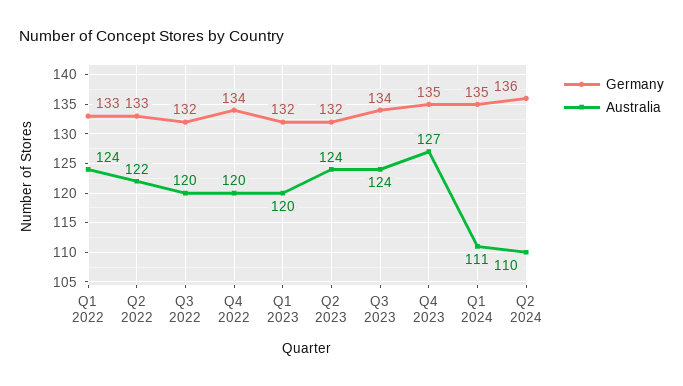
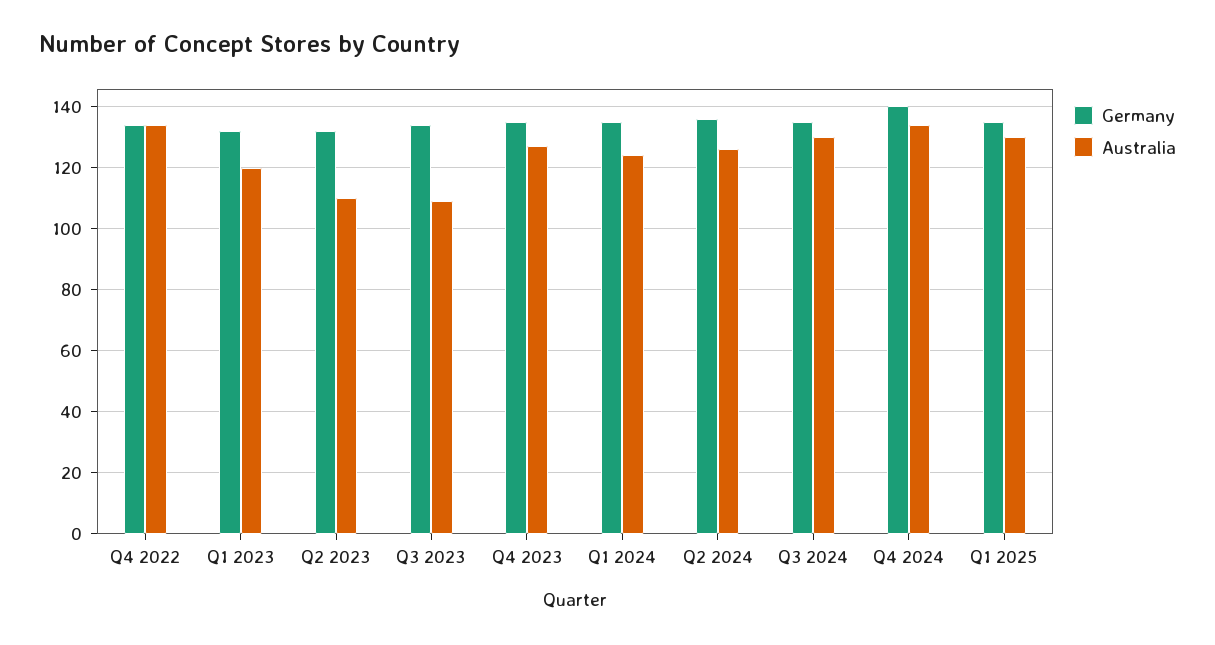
Germany, Q1 2022: 133 -> none
Australia, Q1 2022: 124 -> none
Germany, Q2 2022: 133 -> none
Australia, Q2 2022: 122 -> none
Germany, Q3 2022: 132 -> none
Australia, Q3 2022: 120 -> none
Australia, Q4 2022: 120 -> 135
Australia, Q2 2023: 124 -> 110
Australia, Q3 2023: 124 -> 110
Australia, Q1 2024: 111 -> 125
Australia, Q2 2024: 110 -> 125
Germany, Q3 2024: none -> 135
Australia, Q3 2024: none -> 130
Germany, Q4 2024: none -> 140
Australia, Q4 2024: none -> 135
Germany, Q1 2025: none -> 135
Australia, Q1 2025: none -> 130

